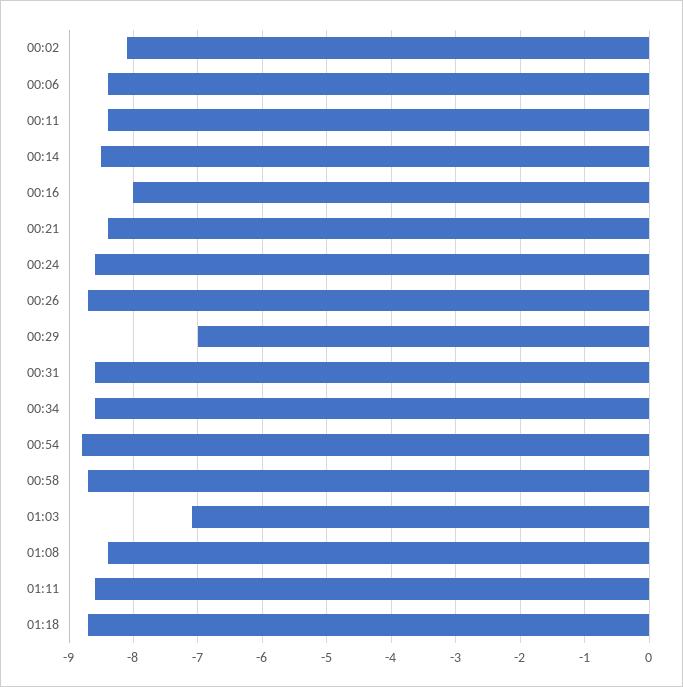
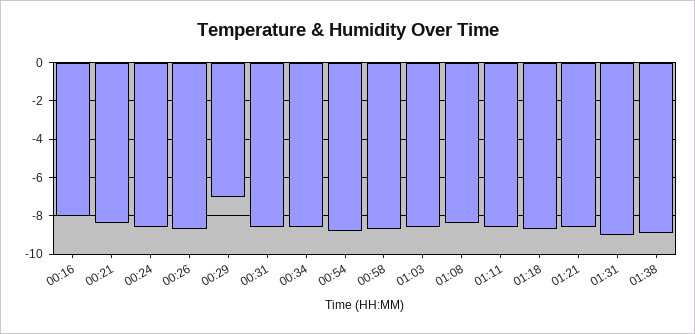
00:02: -8.1 -> none
00:06: -8.4 -> none
00:11: -8.4 -> none
00:14: -8.5 -> none
01:03: -7.1 -> -8.5
01:21: none -> -8.5
01:31: none -> -9
01:38: none -> -9

